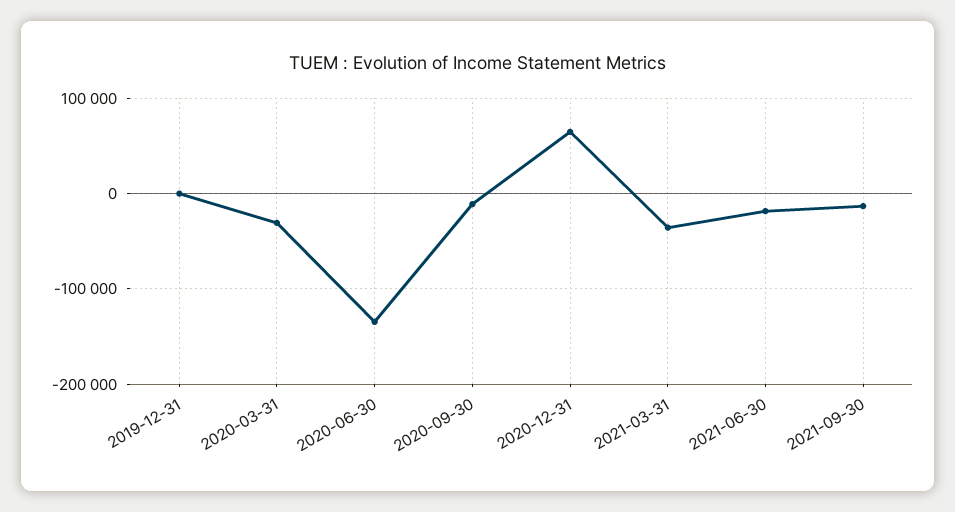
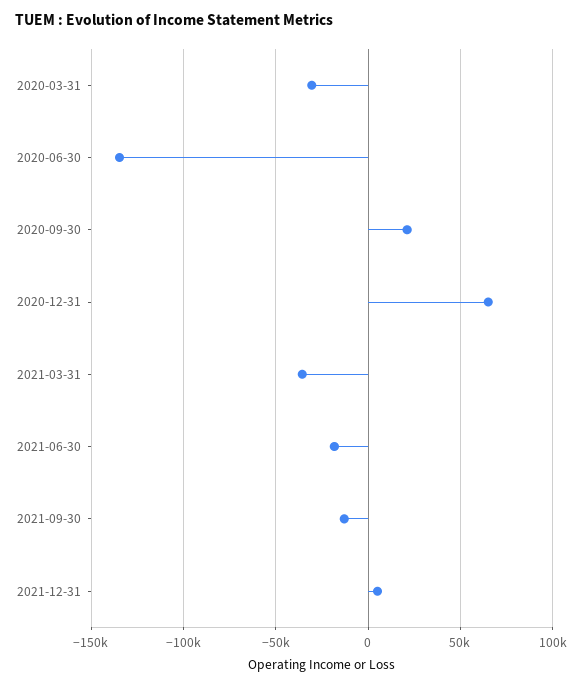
2019-12-31: 0 -> none
2020-09-30: -10000 -> 20000
2021-12-31: none -> 5000

